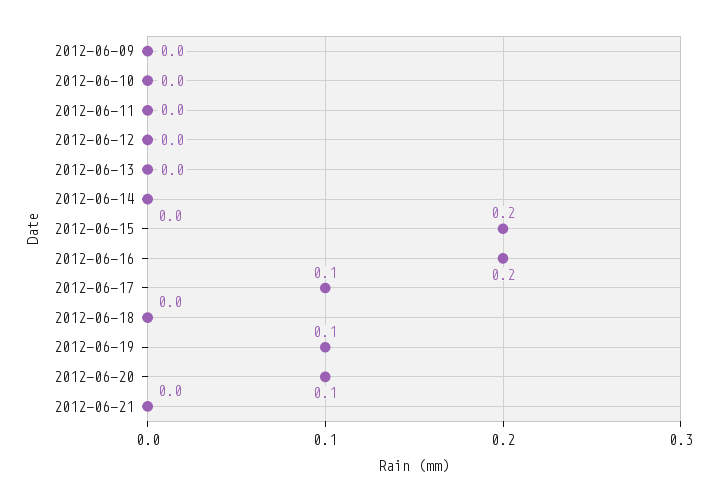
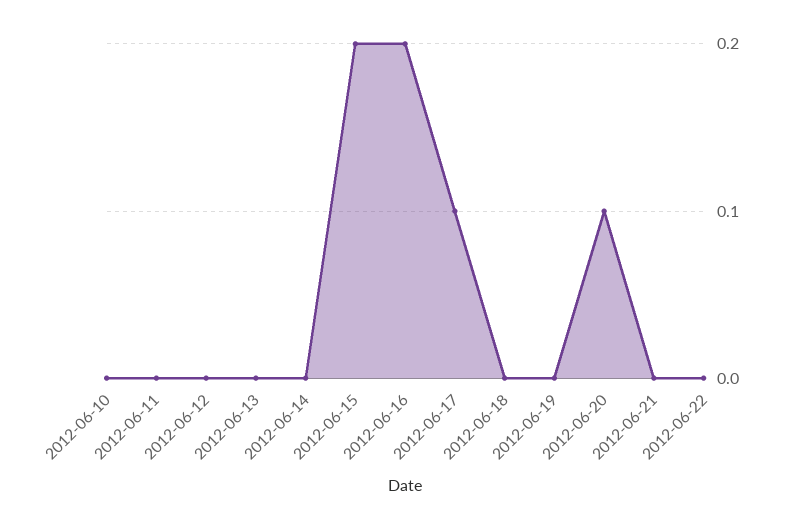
2012-06-09: 0 -> none
2012-06-19: 0.1 -> 0
2012-06-22: none -> 0

